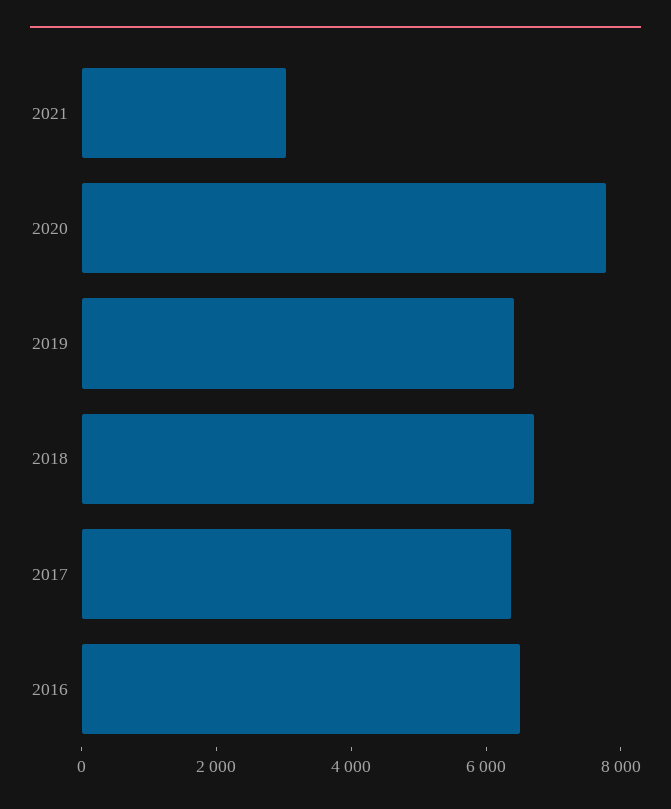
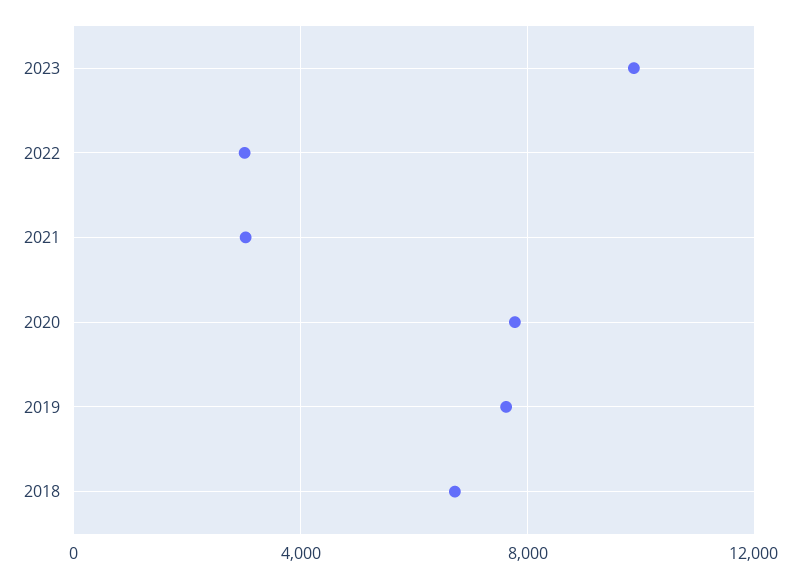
2019: 6500 -> 7500
2017: 6500 -> none
2016: 6500 -> none
2023: none -> 10000
2022: none -> 3000

